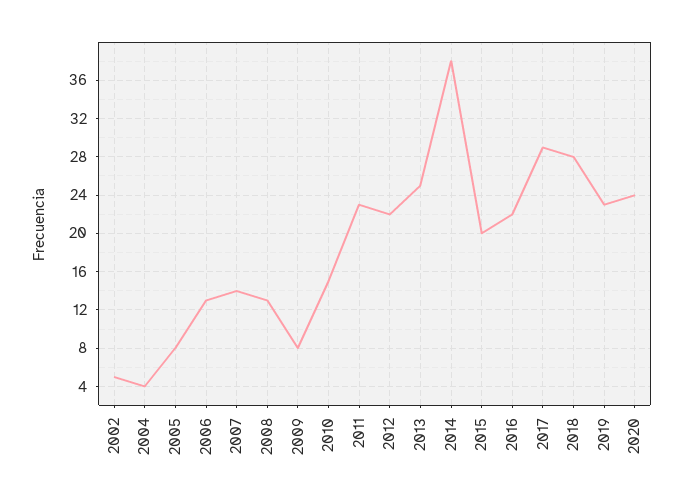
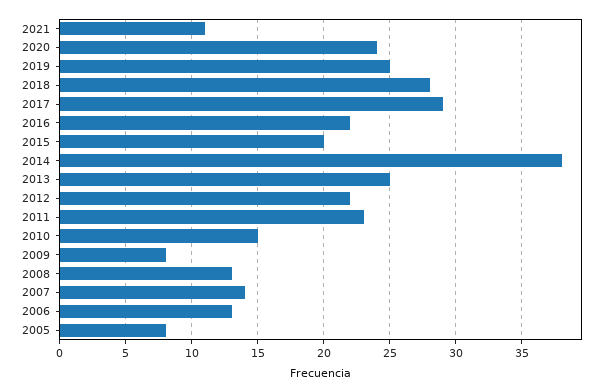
2002: 5 -> none
2004: 4 -> none
2019: 23 -> 25
2021: none -> 11

